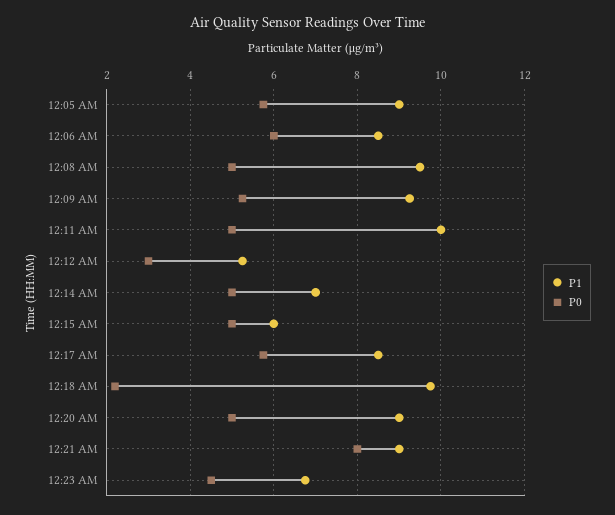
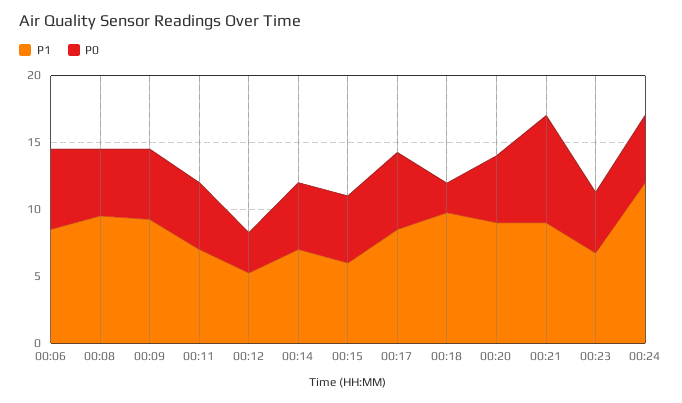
P1, 12:05 AM: 9 -> none
P0, 12:05 AM: 5.8 -> none
P1, 12:11 AM: 10 -> 7
P1, 00:24: none -> 12
P0, 00:24: none -> 5

